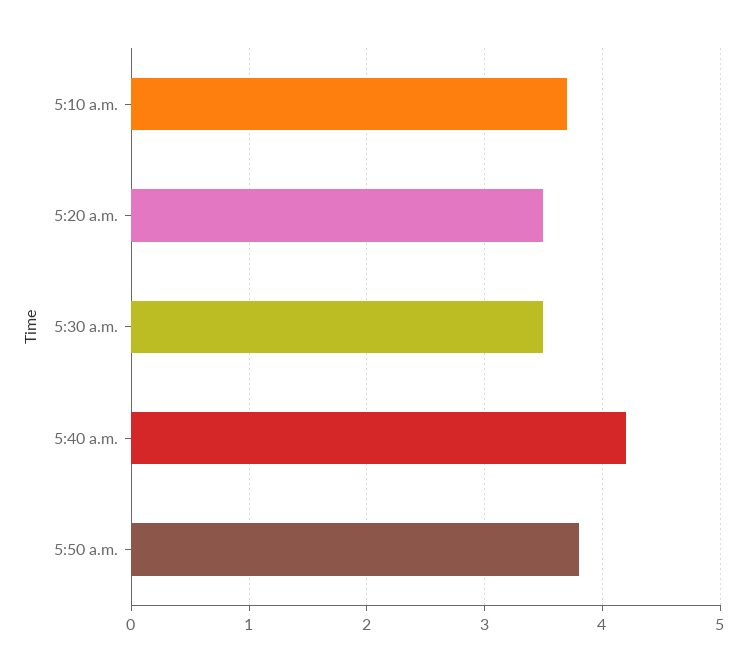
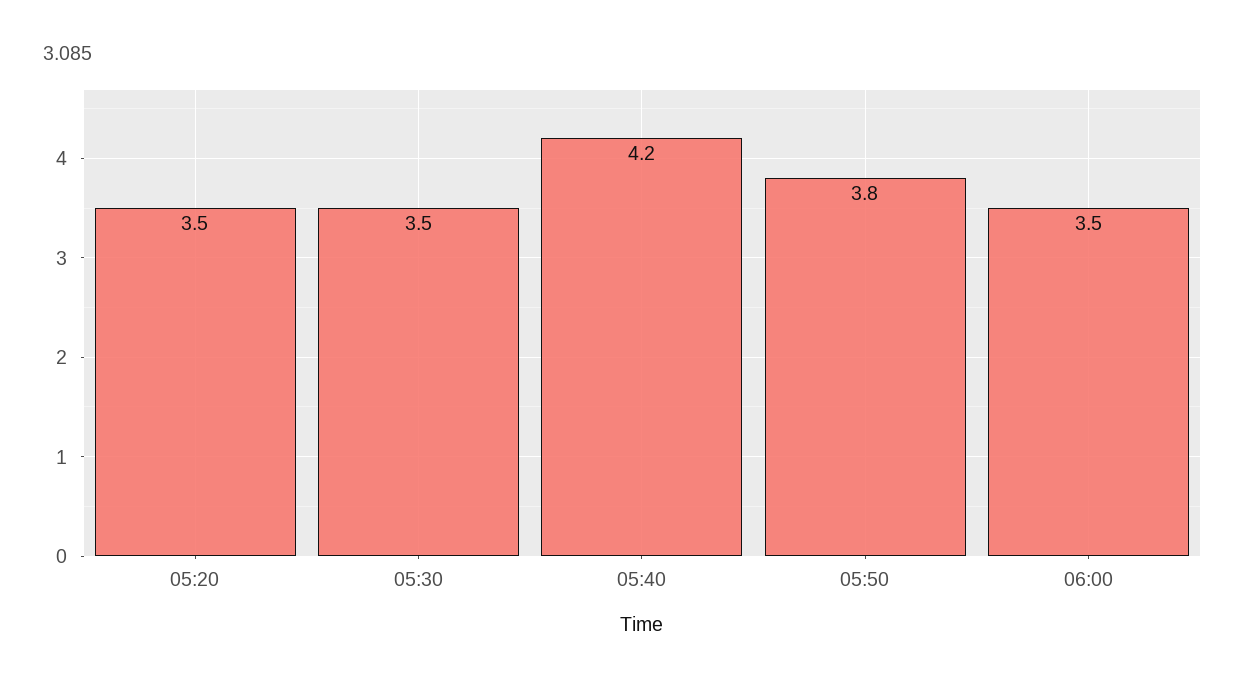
5:10 a.m.: 3.7 -> none
06:00: none -> 3.5

